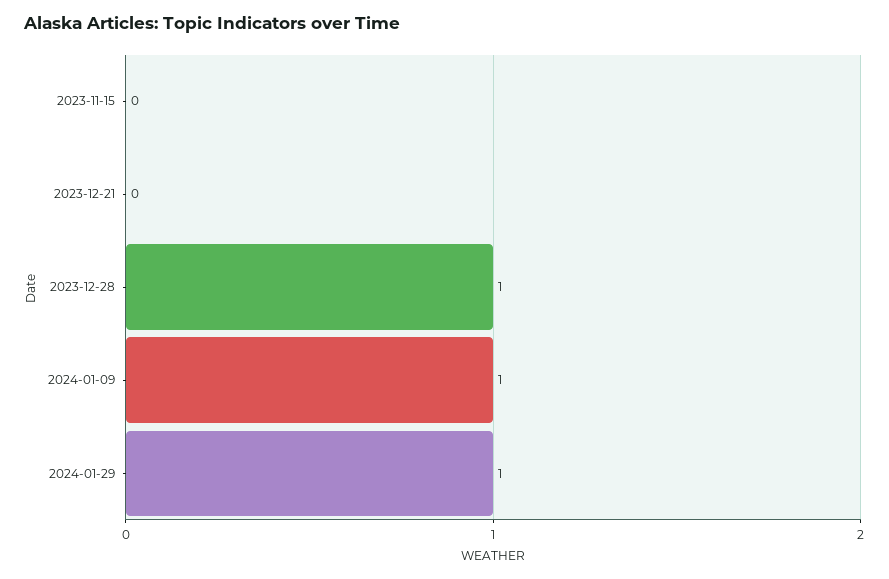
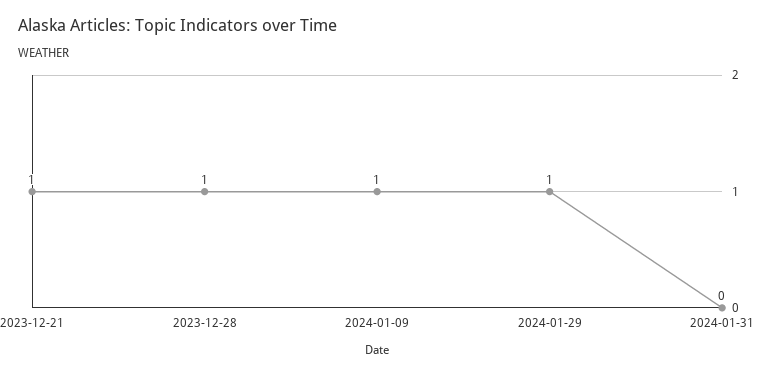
2023-11-15: 0 -> none
2023-12-21: 0 -> 1
2024-01-31: none -> 0

